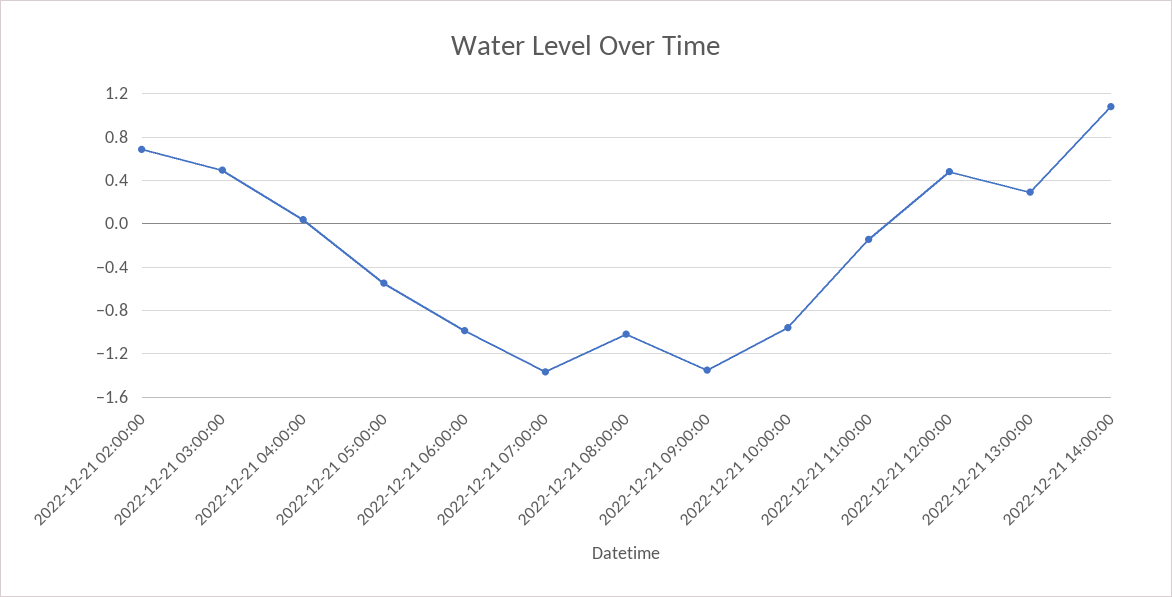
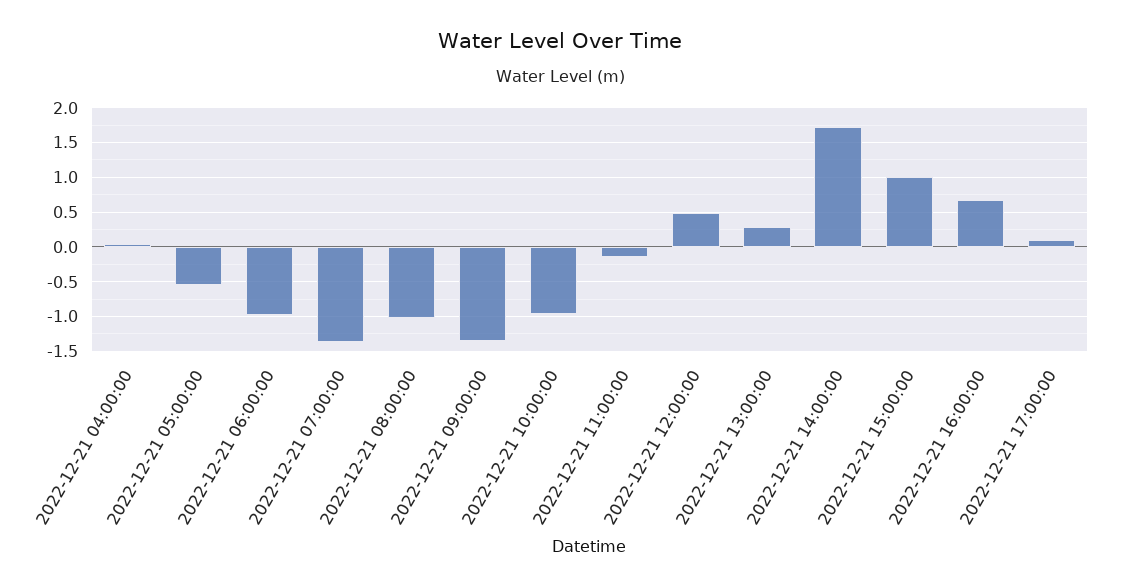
2022-12-21 02:00:00: 0.7 -> none
2022-12-21 03:00:00: 0.5 -> none
2022-12-21 14:00:00: 1.1 -> 1.7
2022-12-21 15:00:00: none -> 1
2022-12-21 16:00:00: none -> 0.7
2022-12-21 17:00:00: none -> 0.1

